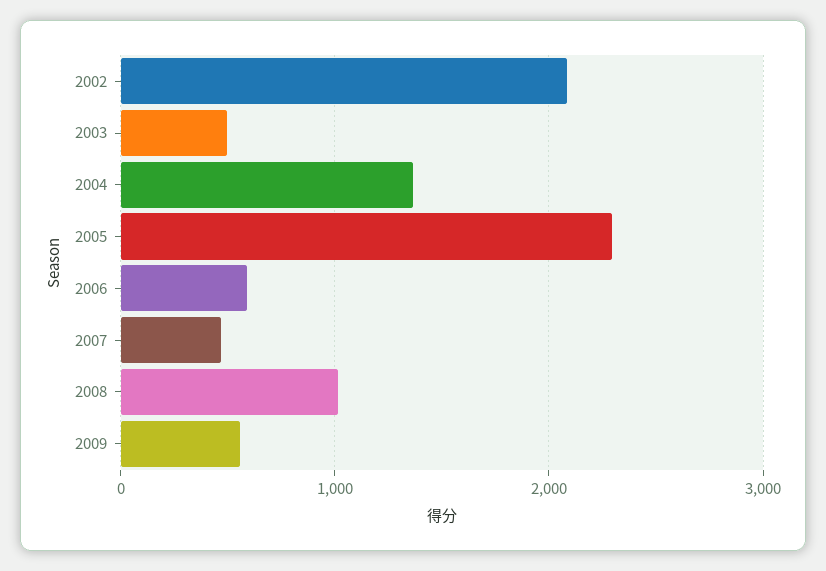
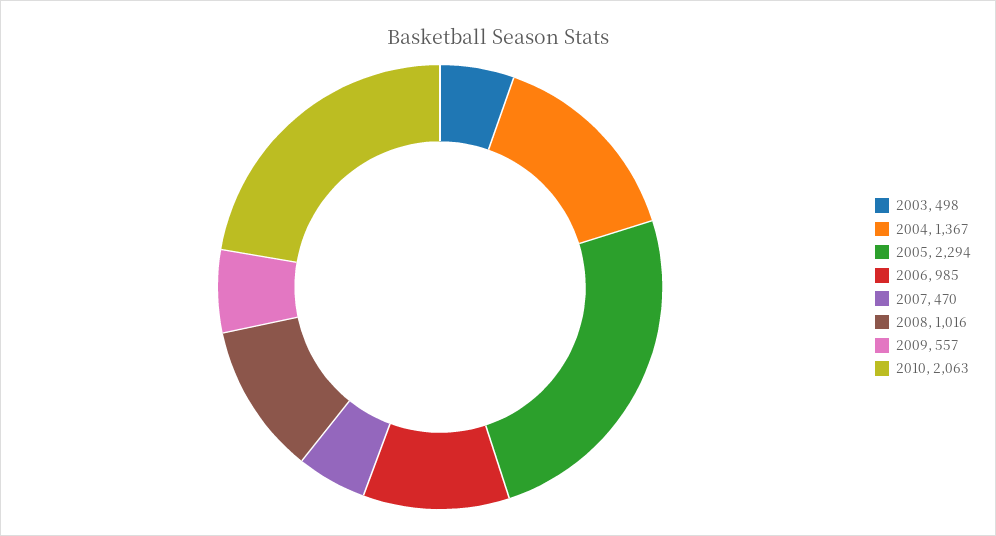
2002: 2100 -> none
2006: 600 -> 985
2010: none -> 2063

